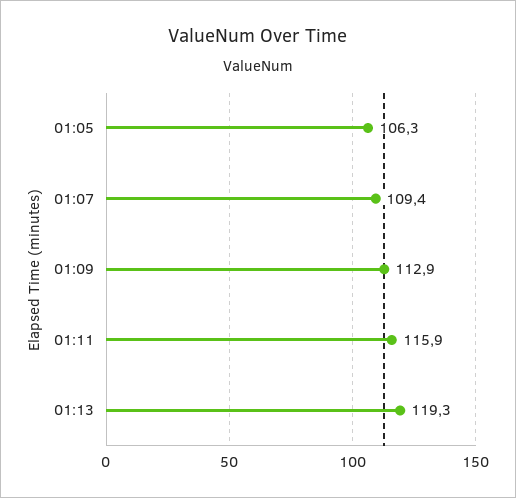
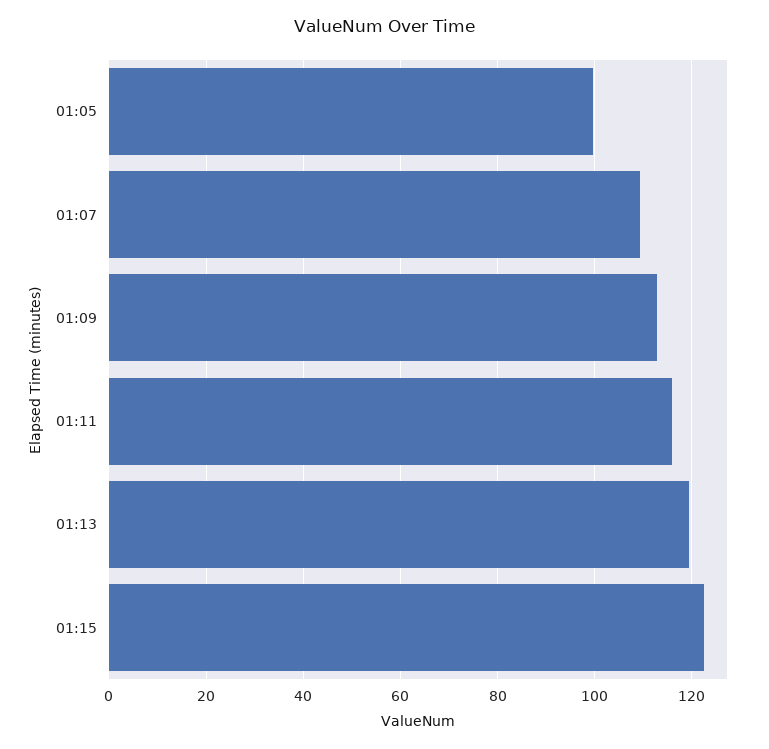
01:05: 106.3 -> 100
01:15: none -> 122

